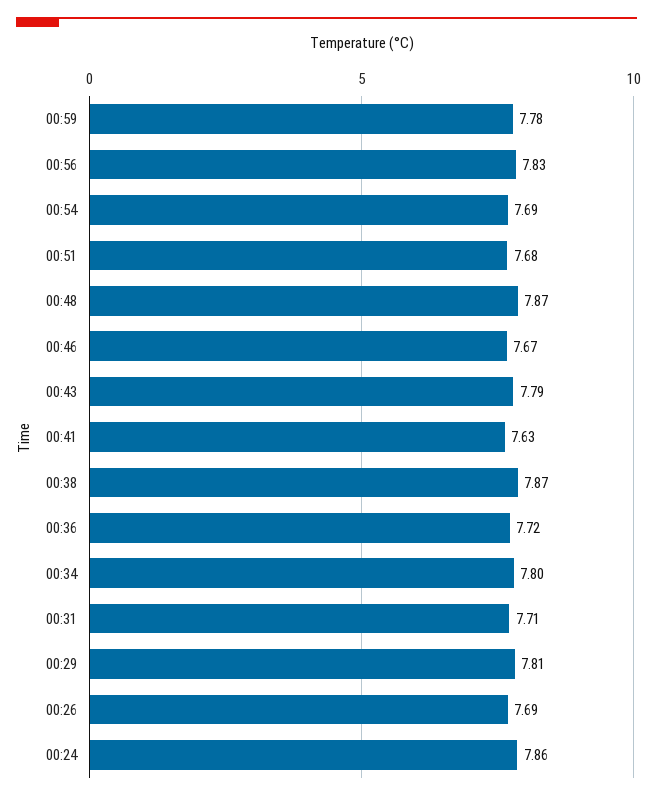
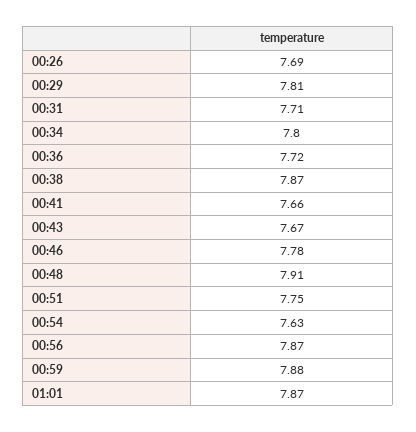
00:59: 7.78 -> 7.88
00:56: 7.83 -> 7.87
00:54: 7.69 -> 7.63
00:51: 7.68 -> 7.75
00:48: 7.87 -> 7.91
00:46: 7.67 -> 7.78
00:43: 7.79 -> 7.67
00:41: 7.63 -> 7.66
00:24: 7.86 -> none
01:01: none -> 7.87

